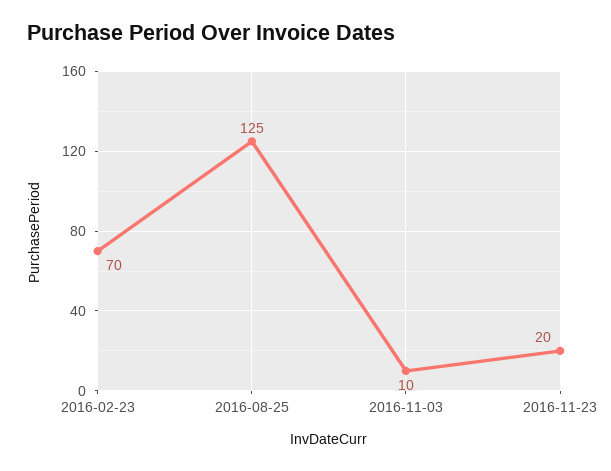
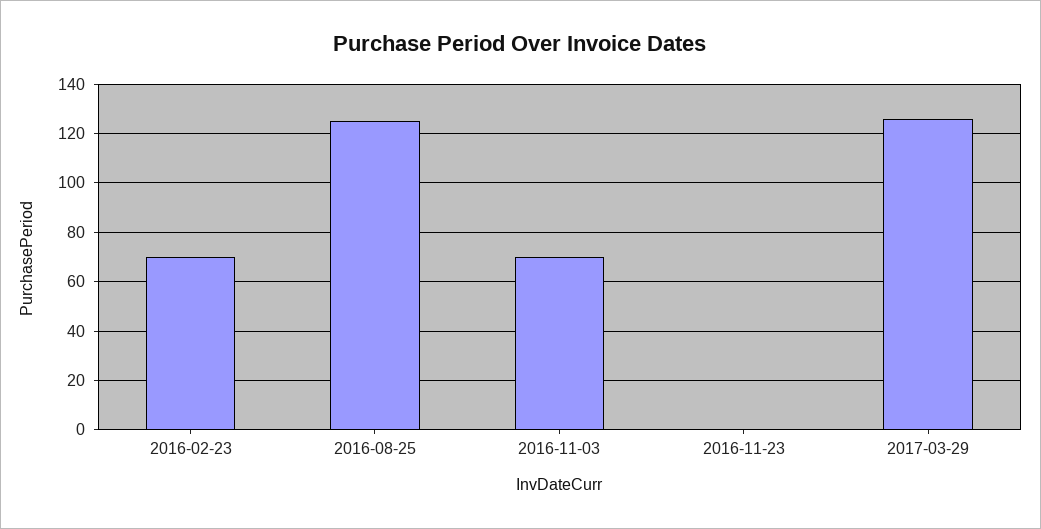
2016-11-03: 10 -> 70
2016-11-23: 20 -> 0
2017-03-29: none -> 125

